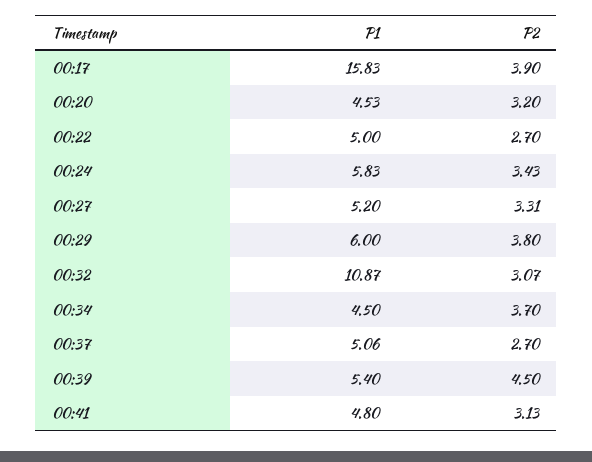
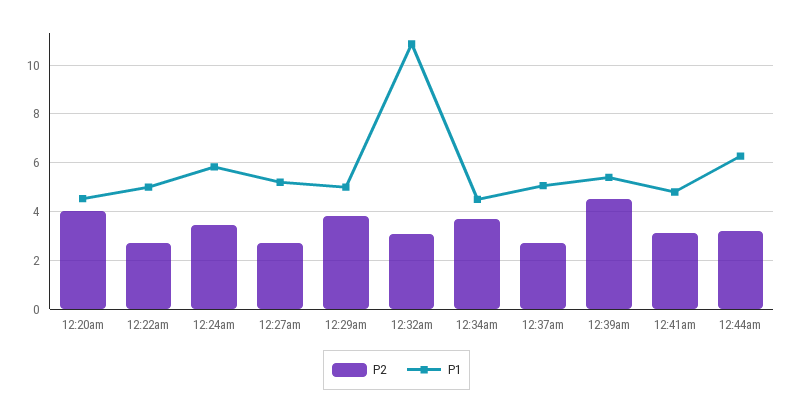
P1, 00:17: 15.83 -> none
P2, 00:17: 3.9 -> none
P2, 00:20: 3.2 -> 4
P2, 00:27: 3.31 -> 2.75
P1, 00:29: 6 -> 5
P2, 12:44am: none -> 3.25
P1, 12:44am: none -> 6.25

